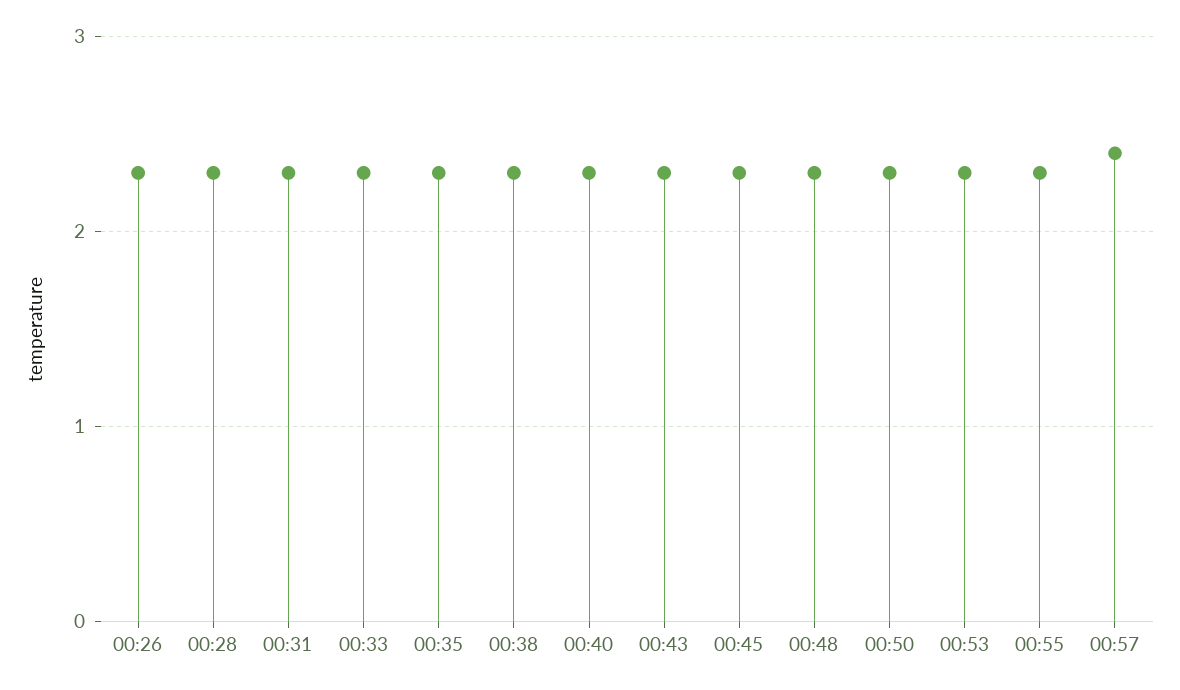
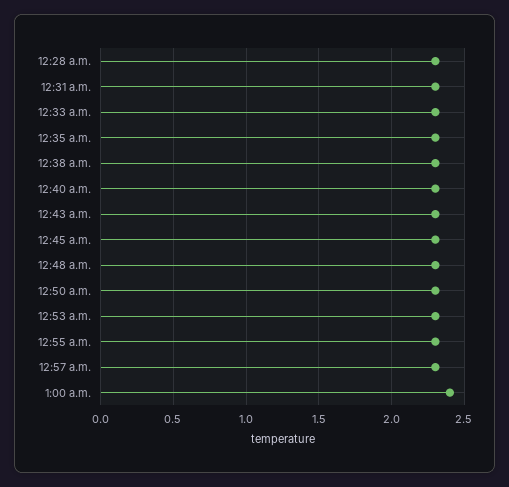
00:26: 2.3 -> none
00:57: 2.4 -> 2.3
1:00 a.m.: none -> 2.4

